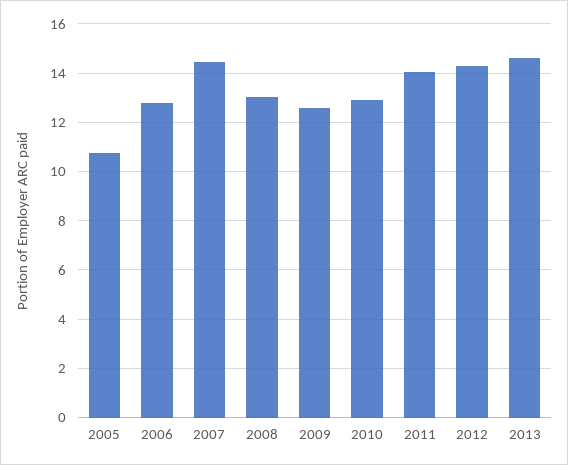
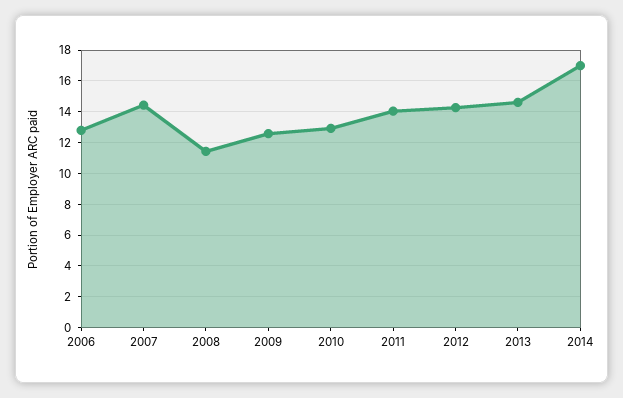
2005: 10.75 -> none
2008: 13 -> 11.5
2014: none -> 17

